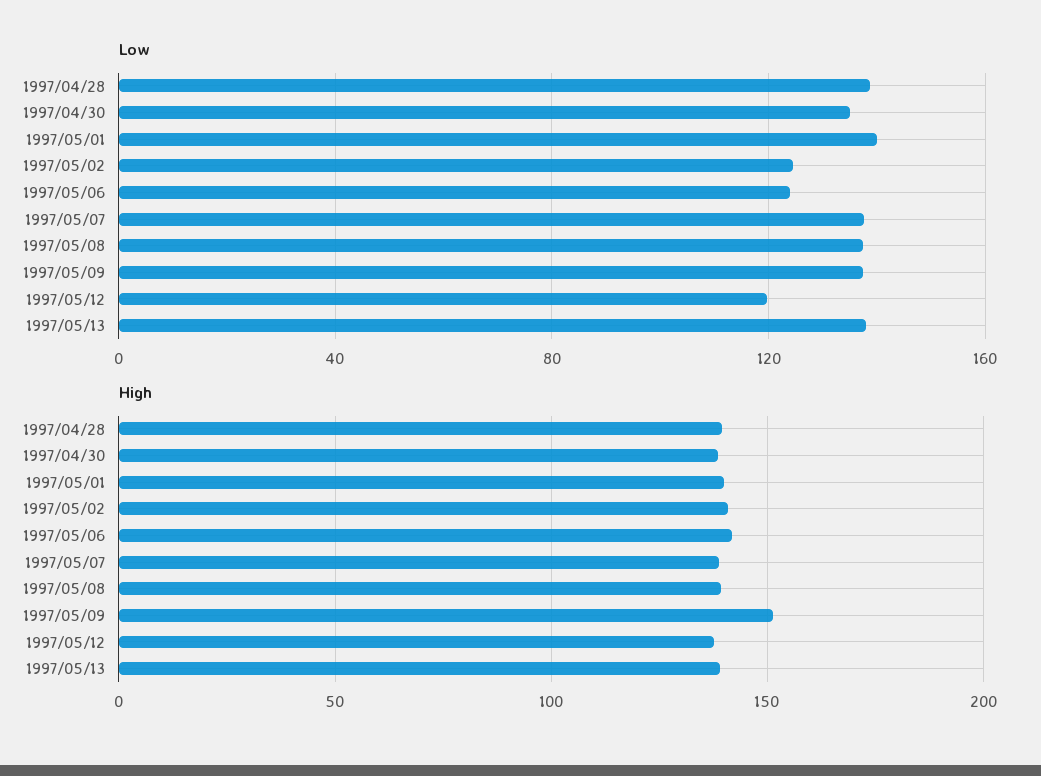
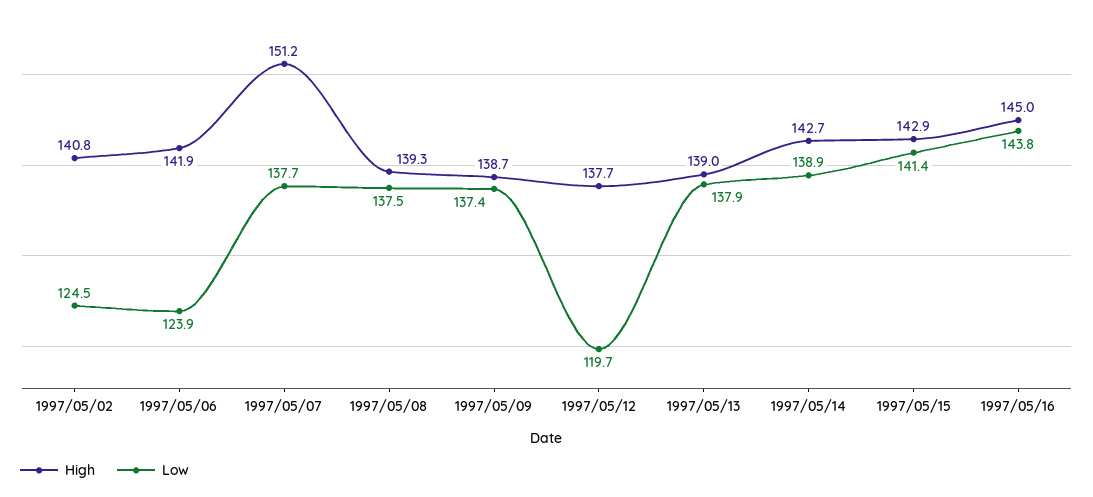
Low, 1997/04/28: 140 -> none
Low, 1997/04/30: 135 -> none
Low, 1997/05/01: 140 -> none
High, 1997/04/28: 140 -> none
High, 1997/04/30: 140 -> none
High, 1997/05/01: 140 -> none
High, 1997/05/07: 140 -> 151.2
High, 1997/05/09: 150 -> 138.7
High, 1997/05/14: none -> 142.7
Low, 1997/05/14: none -> 138.9
High, 1997/05/15: none -> 142.9
Low, 1997/05/15: none -> 141.4
High, 1997/05/16: none -> 145
Low, 1997/05/16: none -> 143.8

